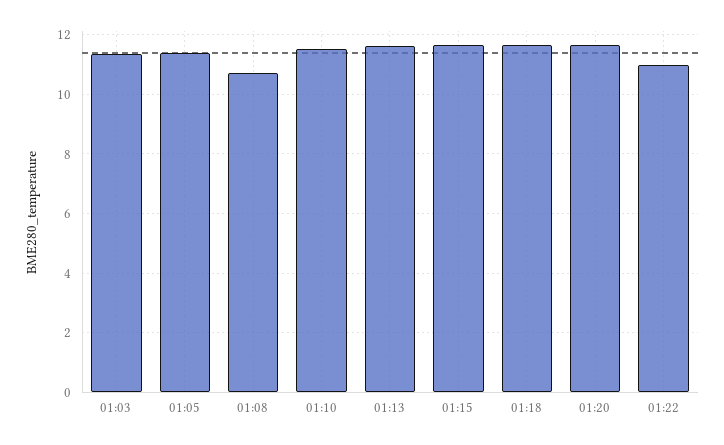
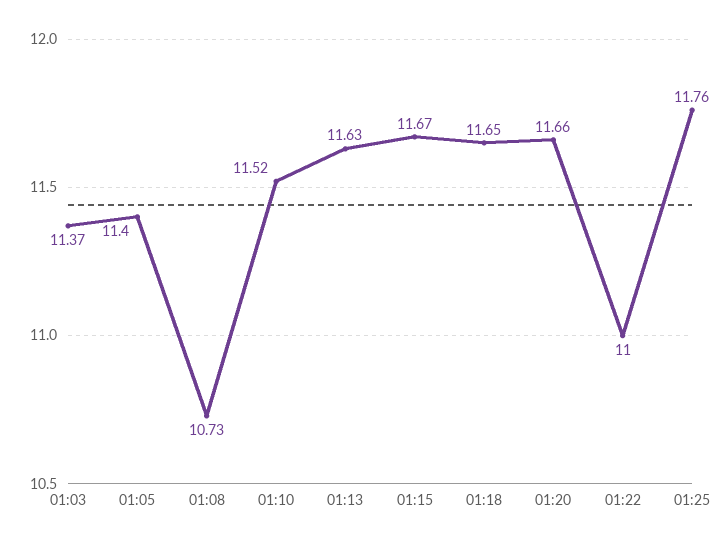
01:25: none -> 11.76

